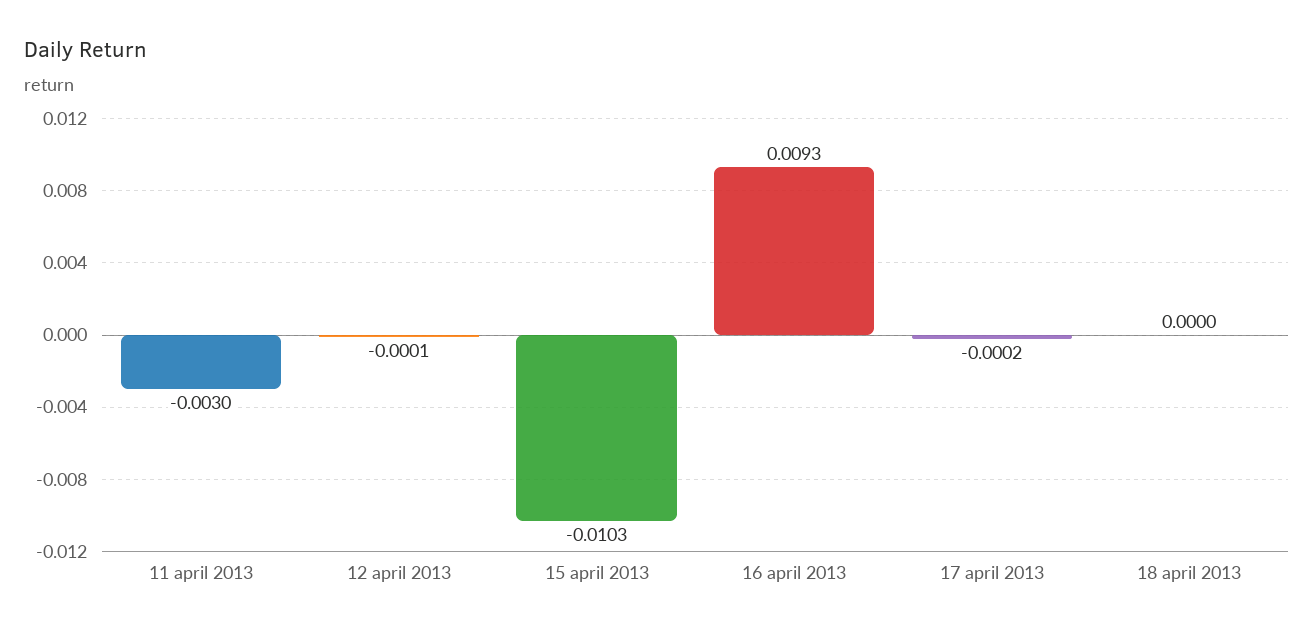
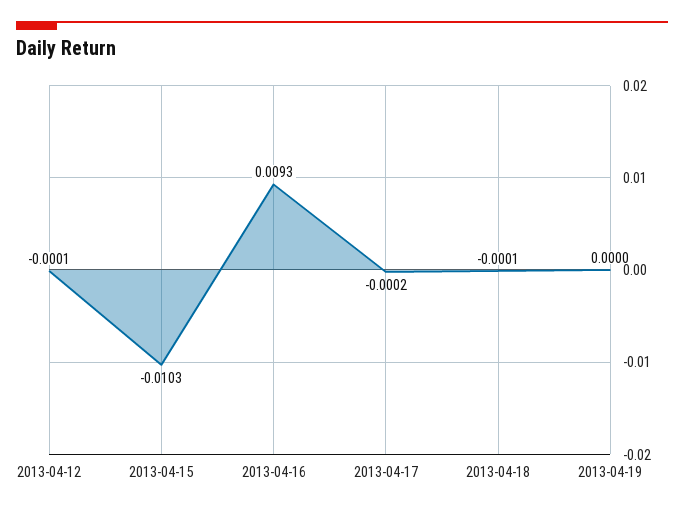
11 april 2013: -0.003 -> none
18 april 2013: 0 -> -0.0001
2013-04-19: none -> 0

